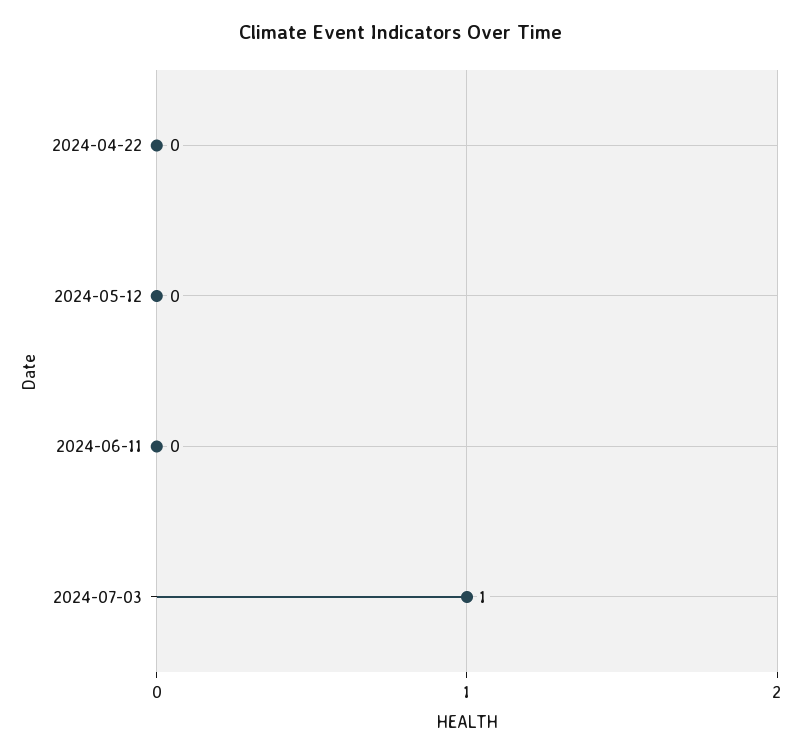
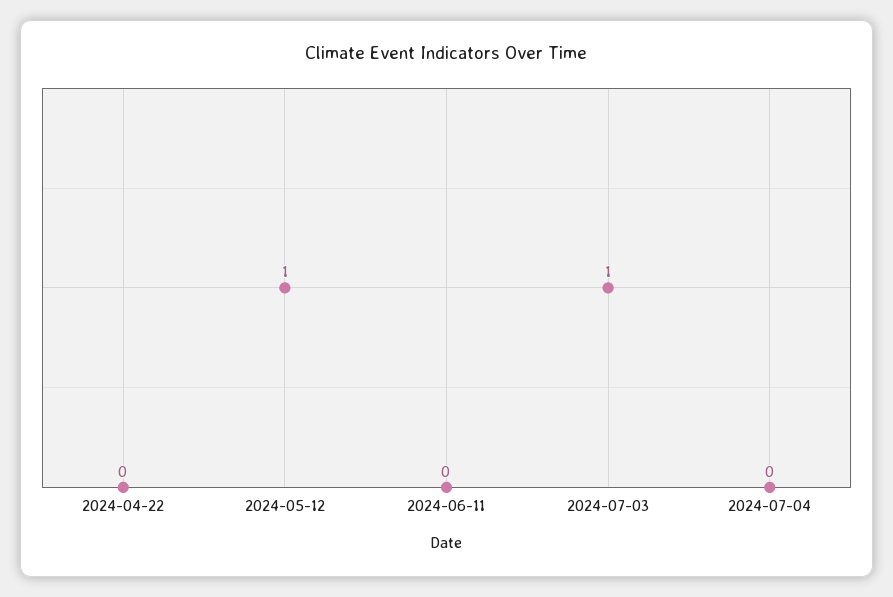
2024-05-12: 0 -> 1
2024-07-04: none -> 0

